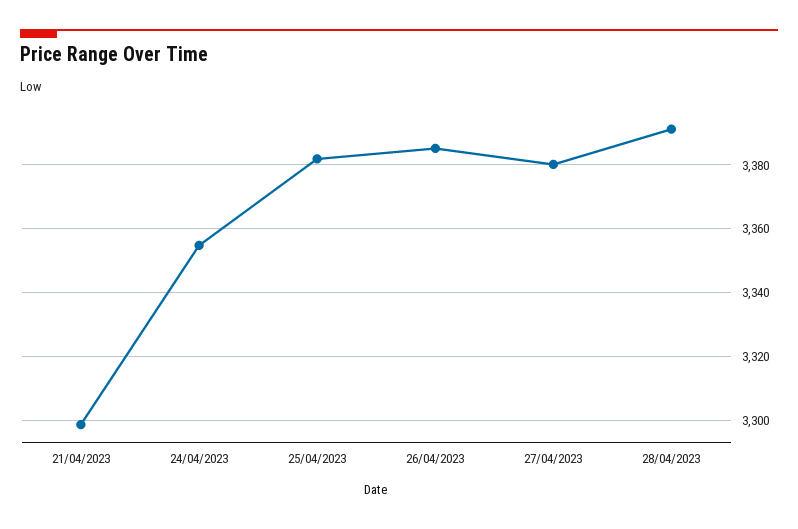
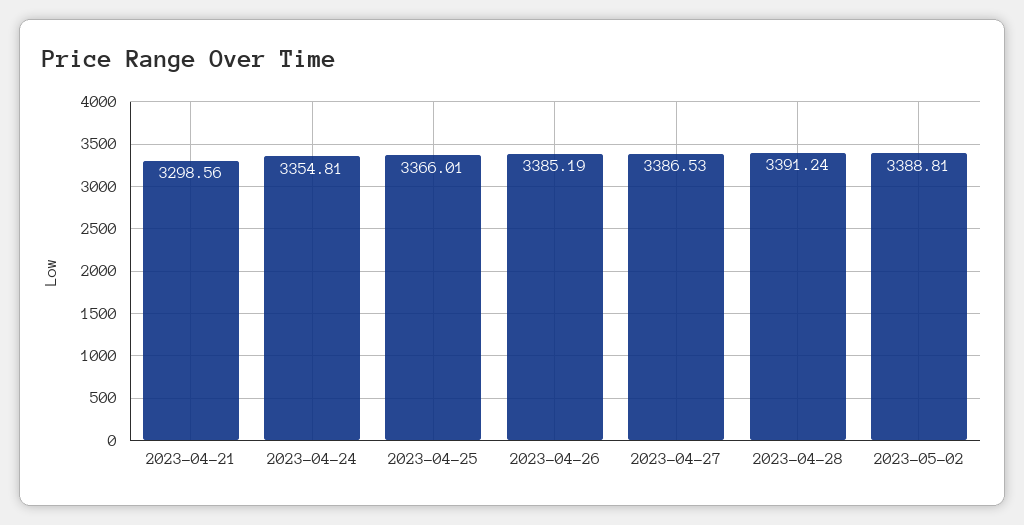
25/04/2023: 3382 -> 3366.01
27/04/2023: 3380 -> 3386.53
2023-05-02: none -> 3388.81

